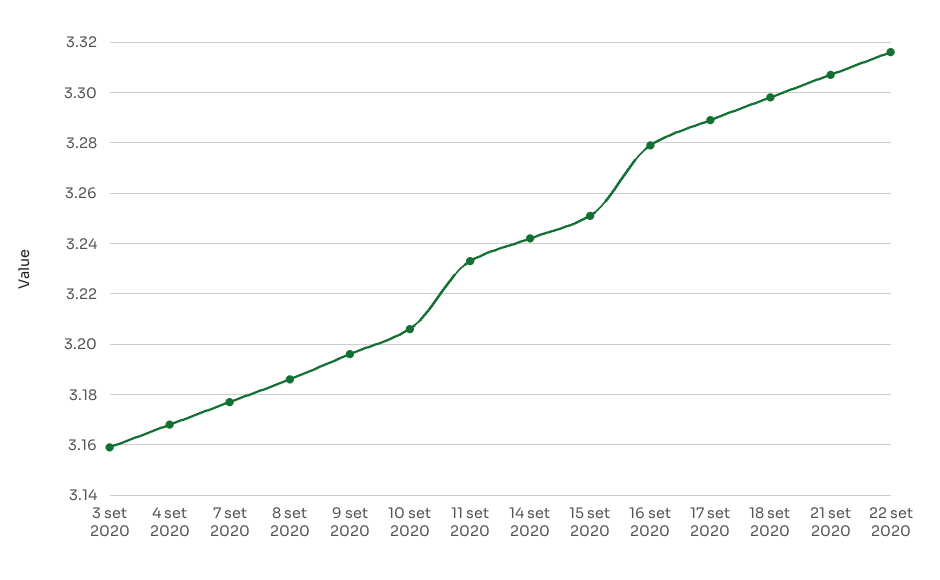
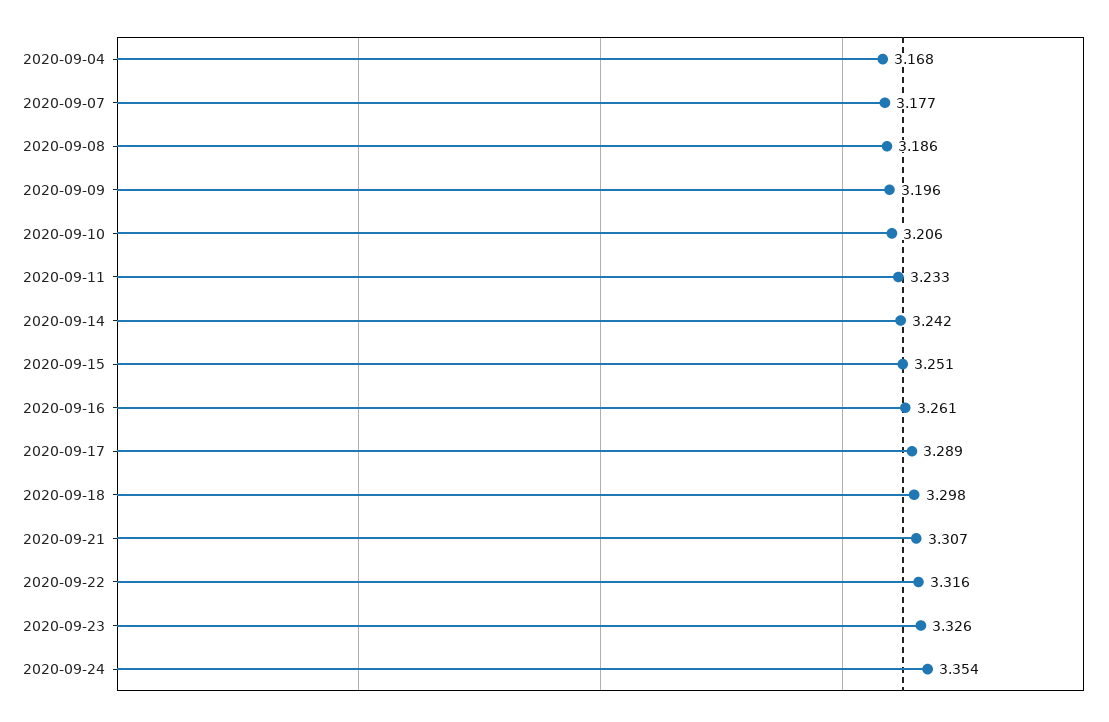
3 set 2020: 3.16 -> none
16 set 2020: 3.28 -> 3.261
2020-09-23: none -> 3.326
2020-09-24: none -> 3.354

